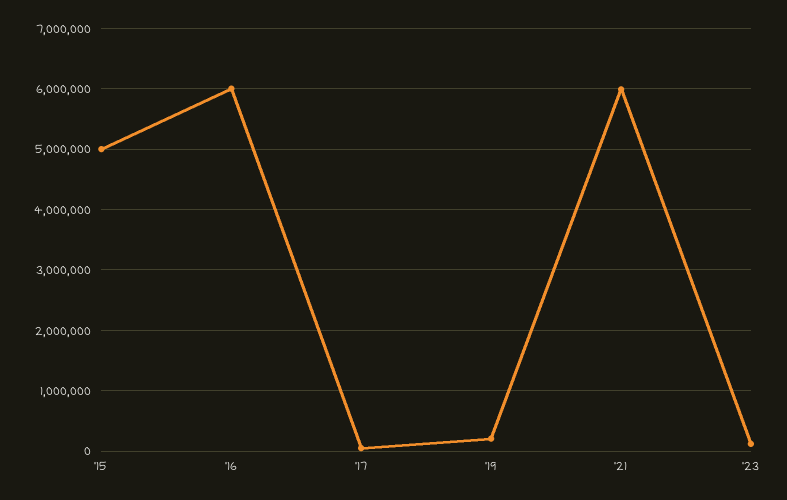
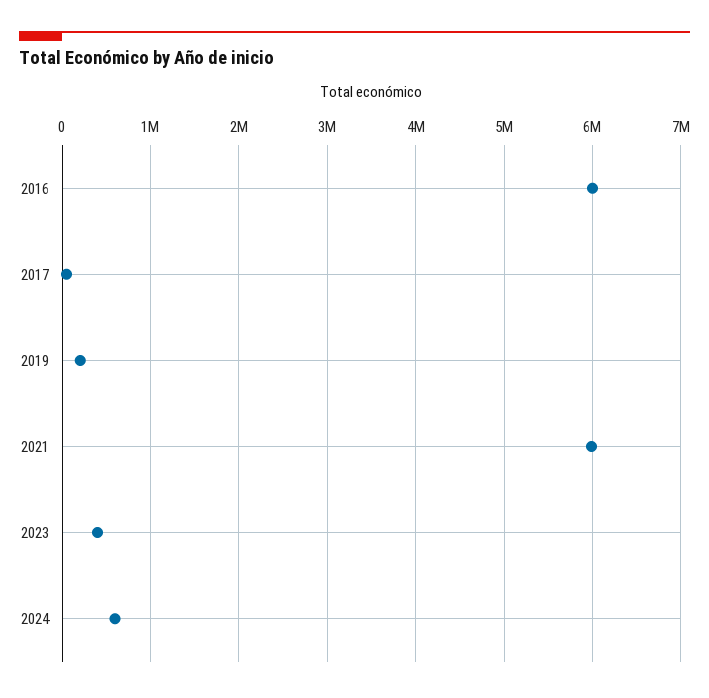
'15: 5000000 -> none
'23: 100000 -> 400000
2024: none -> 600000

